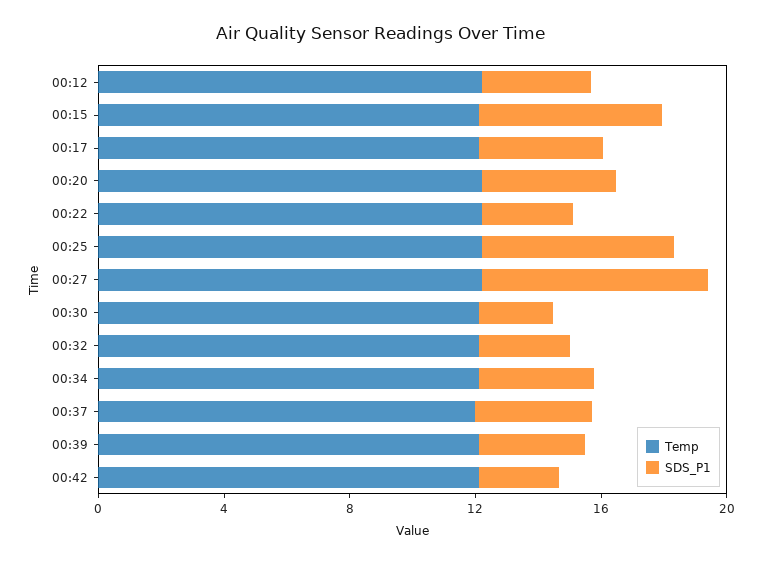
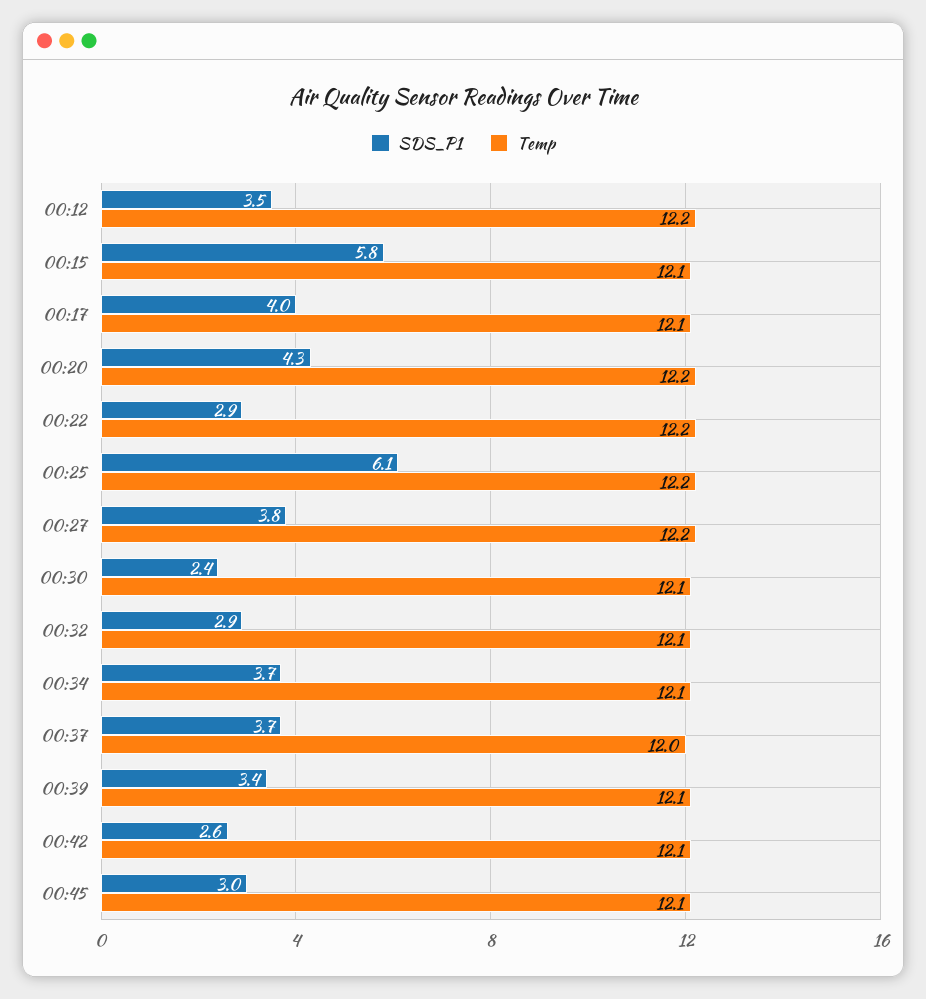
SDS_P1, 00:27: 7 -> 3.8
SDS_P1, 00:45: none -> 3
Temp, 00:45: none -> 12.1

